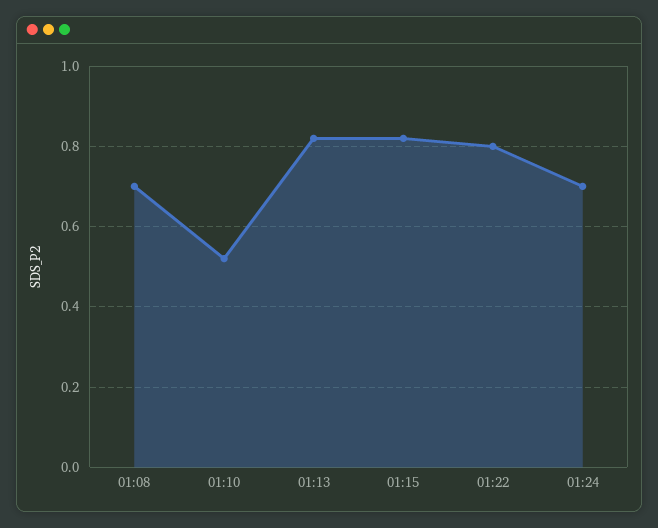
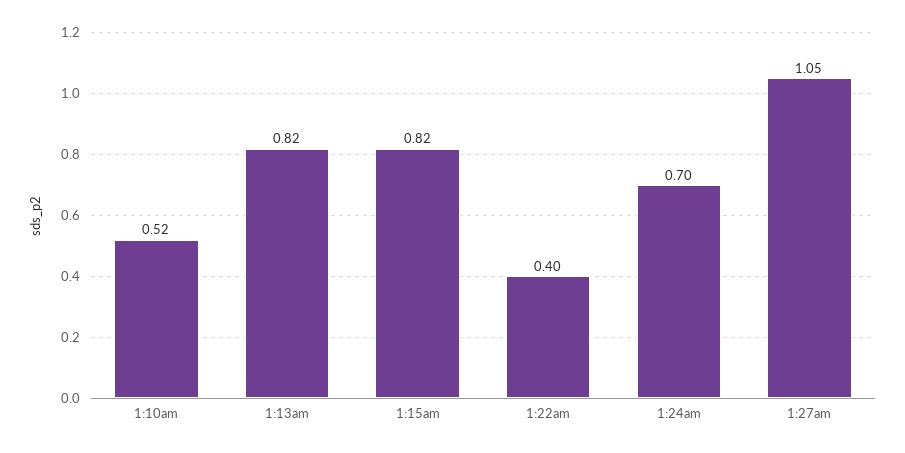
01:08: 0.7 -> none
01:22: 0.8 -> 0.4
1:27am: none -> 1.05

